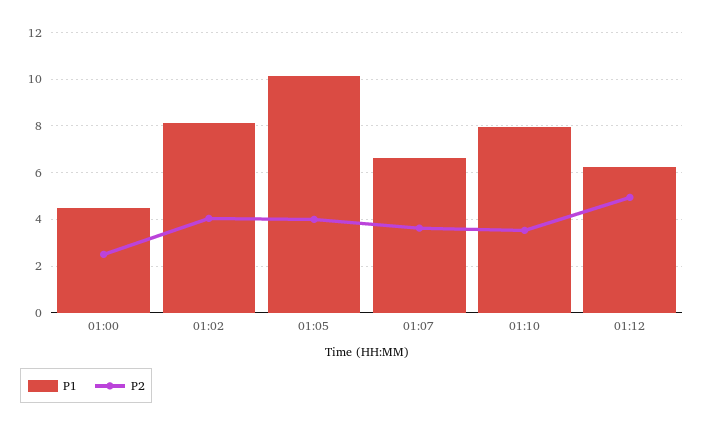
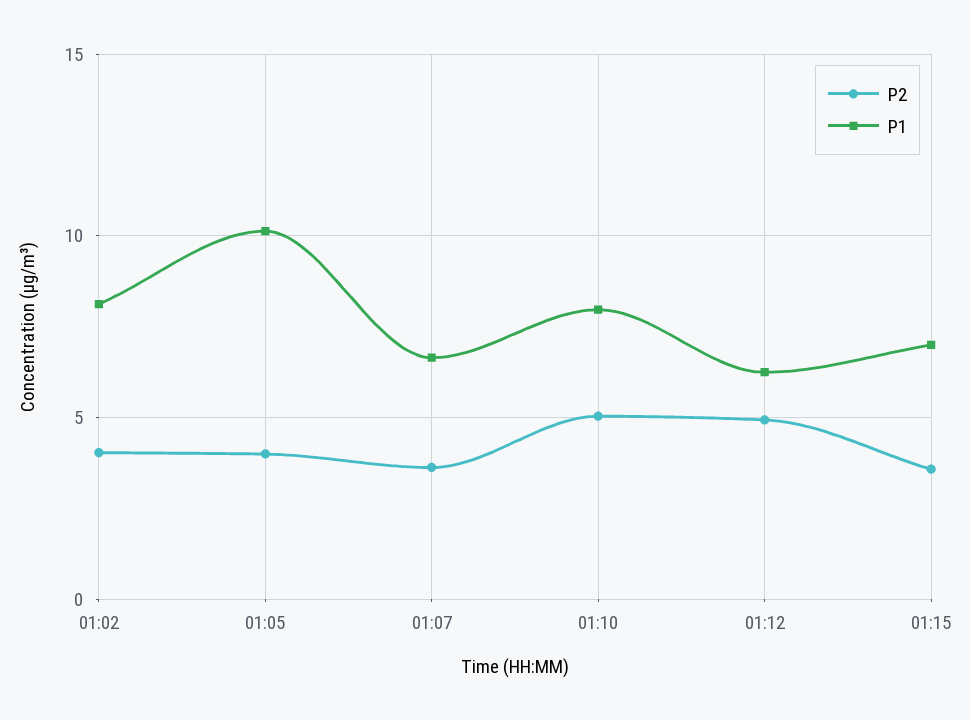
P1, 01:00: 4.5 -> none
P2, 01:00: 2.5 -> none
P2, 01:10: 3.5 -> 5
P2, 01:15: none -> 3.5
P1, 01:15: none -> 7

